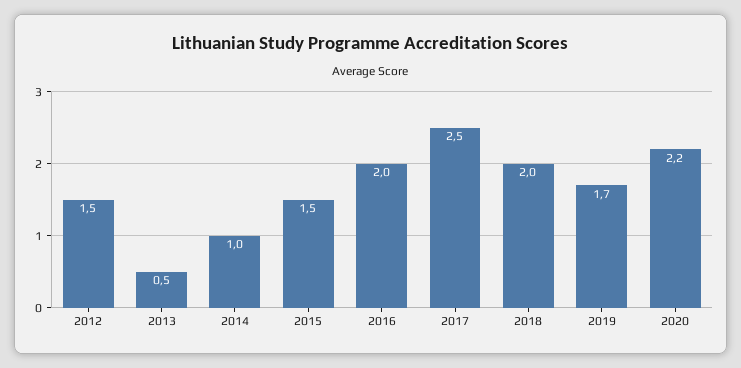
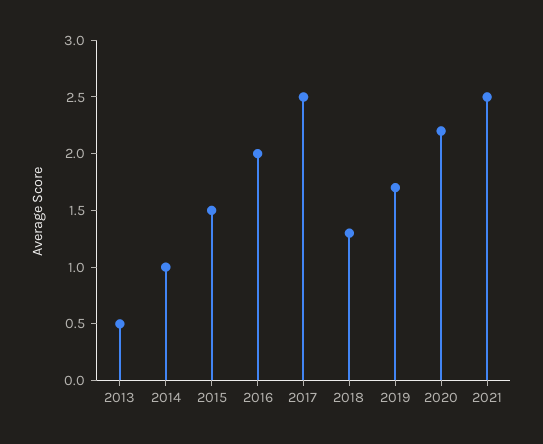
2012: 1.5 -> none
2018: 2 -> 1.3
2021: none -> 2.5

